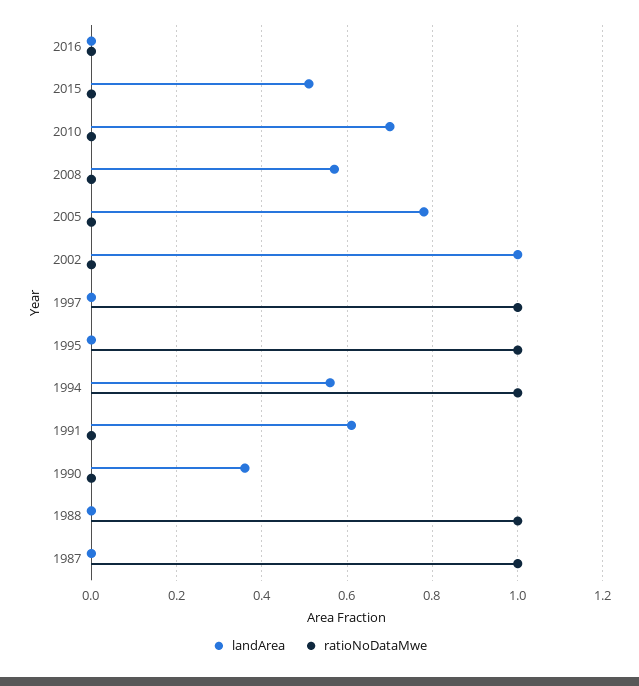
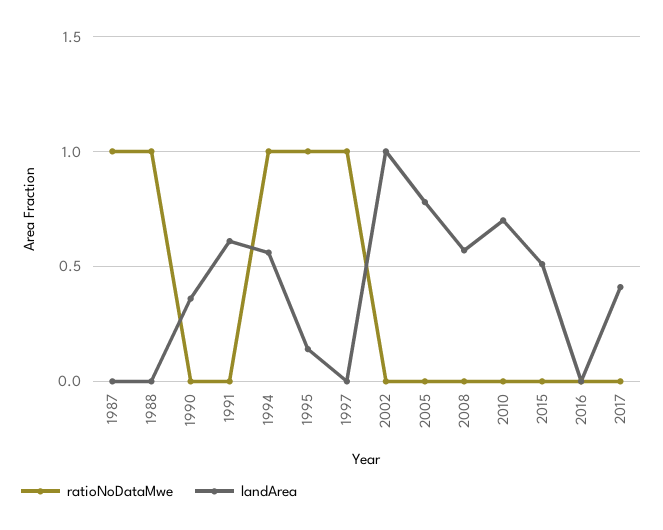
landArea, 1995: 0 -> 0.15
ratioNoDataMwe, 2017: none -> 0
landArea, 2017: none -> 0.4

